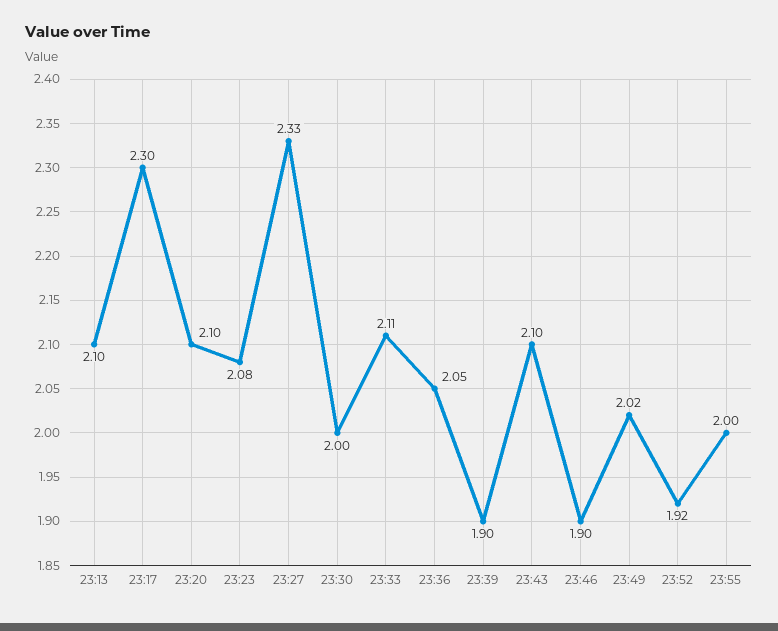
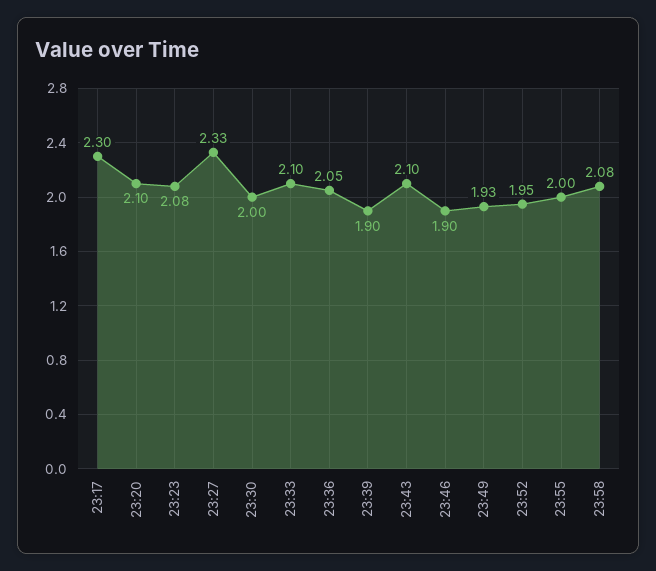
23:13: 2.1 -> none
23:33: 2.11 -> 2.1
23:49: 2.02 -> 1.93
23:52: 1.92 -> 1.95
23:58: none -> 2.08

